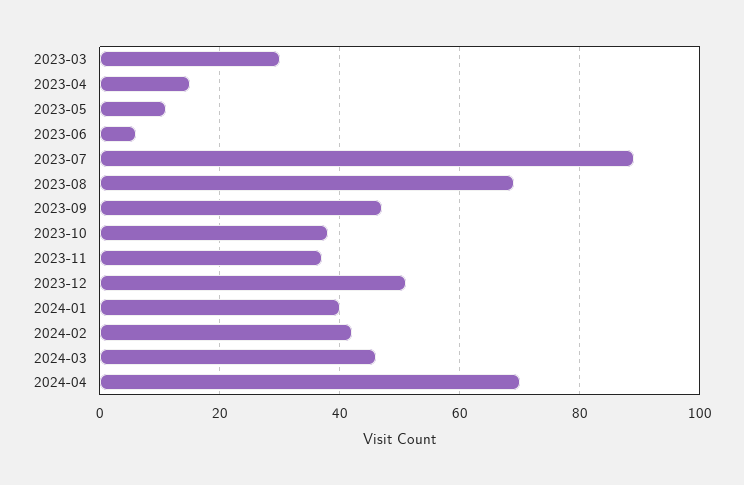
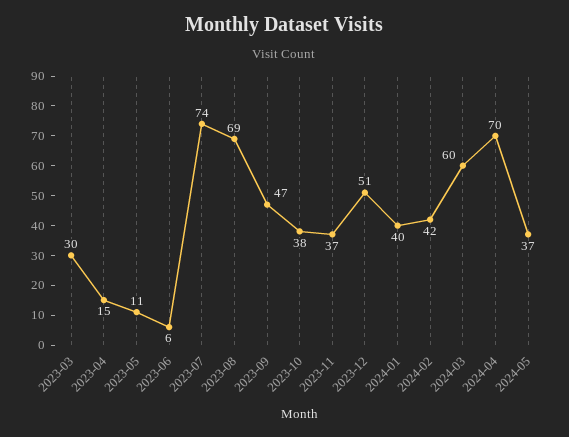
2023-07: 90 -> 74
2024-03: 45 -> 60
2024-05: none -> 37

